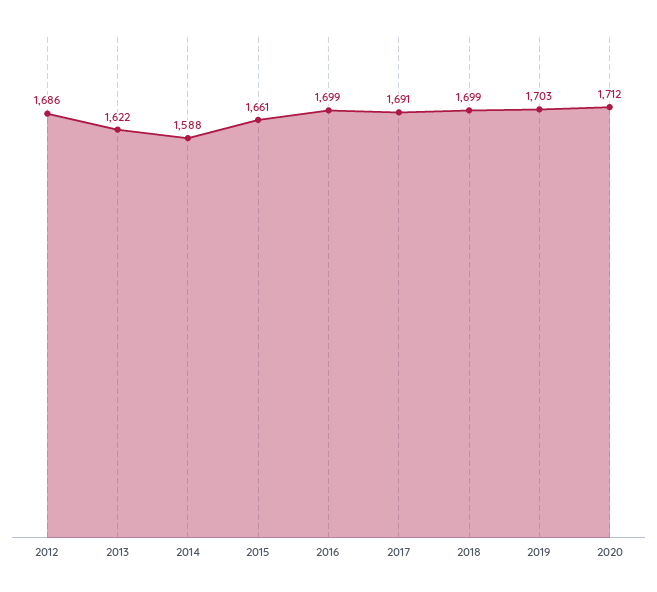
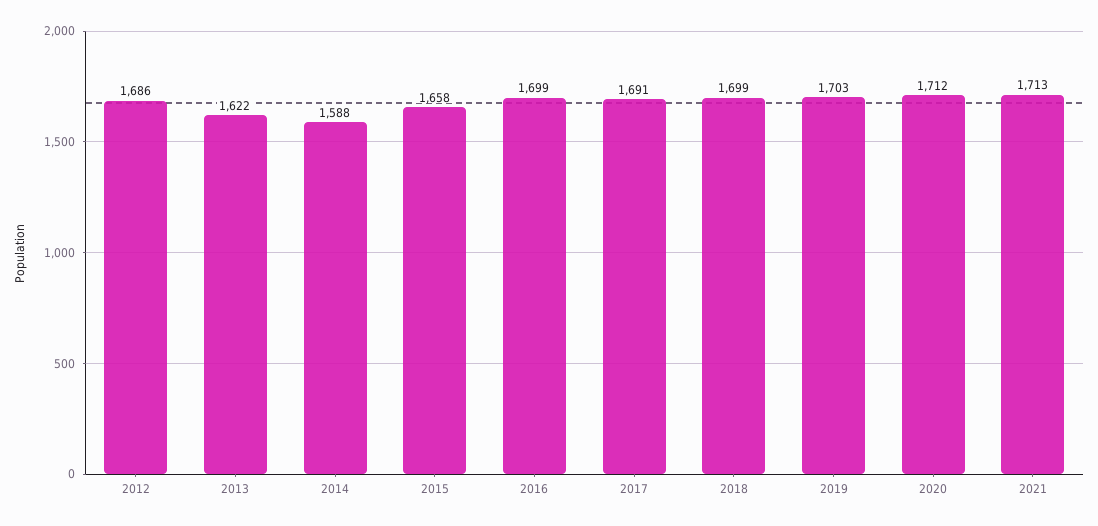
2015: 1661 -> 1658
2021: none -> 1713

